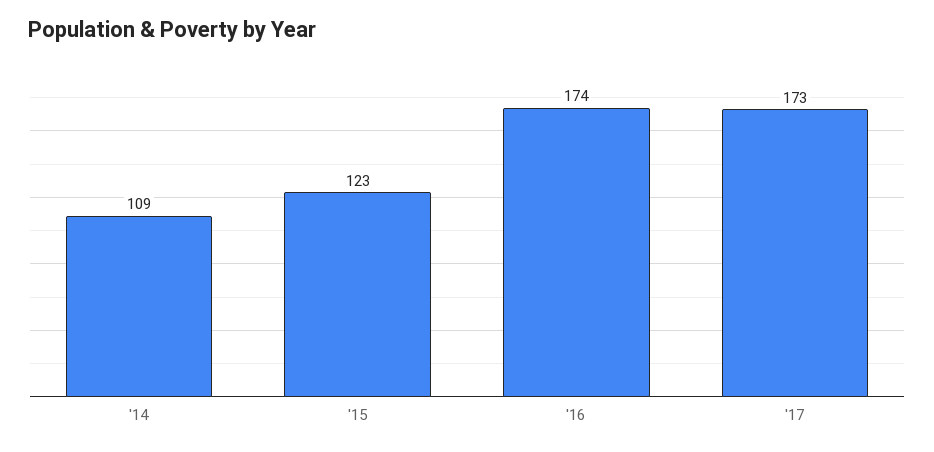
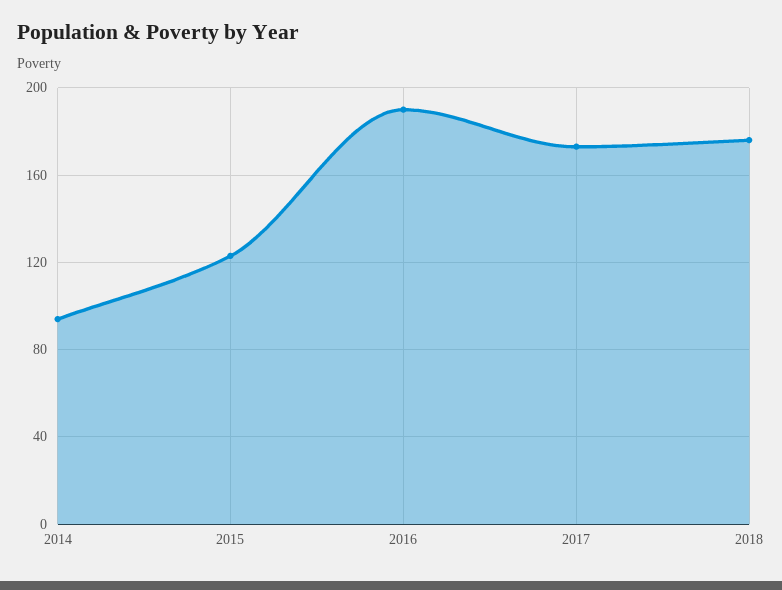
'14: 109 -> 95
'16: 174 -> 190
2018: none -> 175

